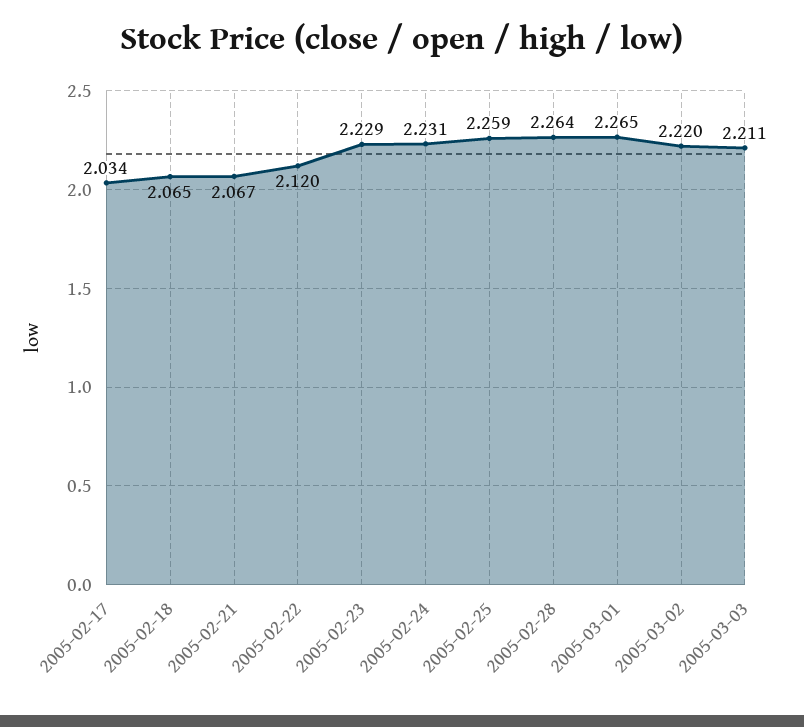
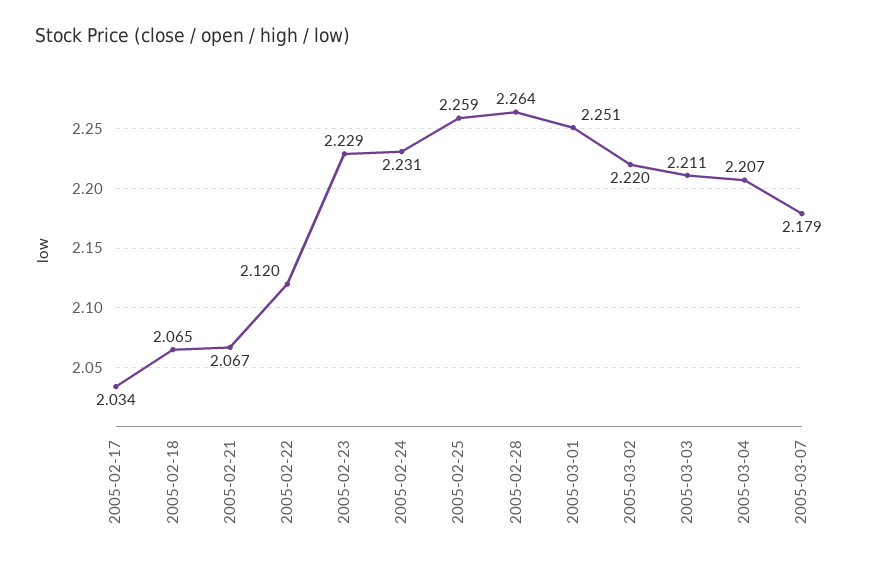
2005-03-01: 2.265 -> 2.251
2005-03-04: none -> 2.207
2005-03-07: none -> 2.179

